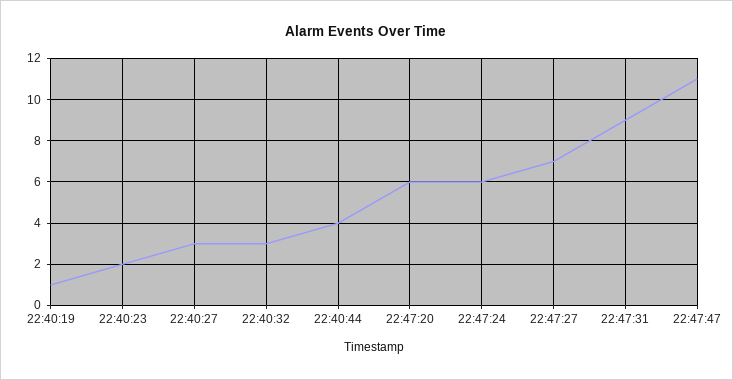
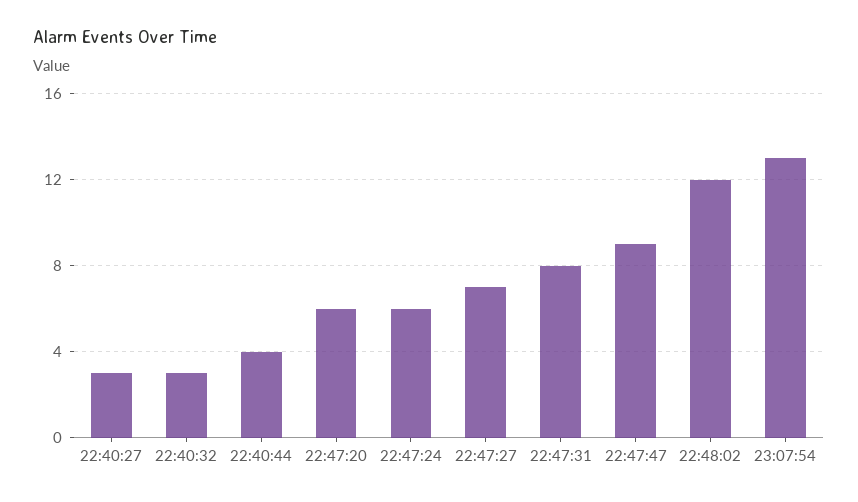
22:40:19: 1 -> none
22:40:23: 2 -> none
22:47:31: 9 -> 8
22:47:47: 11 -> 9
22:48:02: none -> 12
23:07:54: none -> 13

